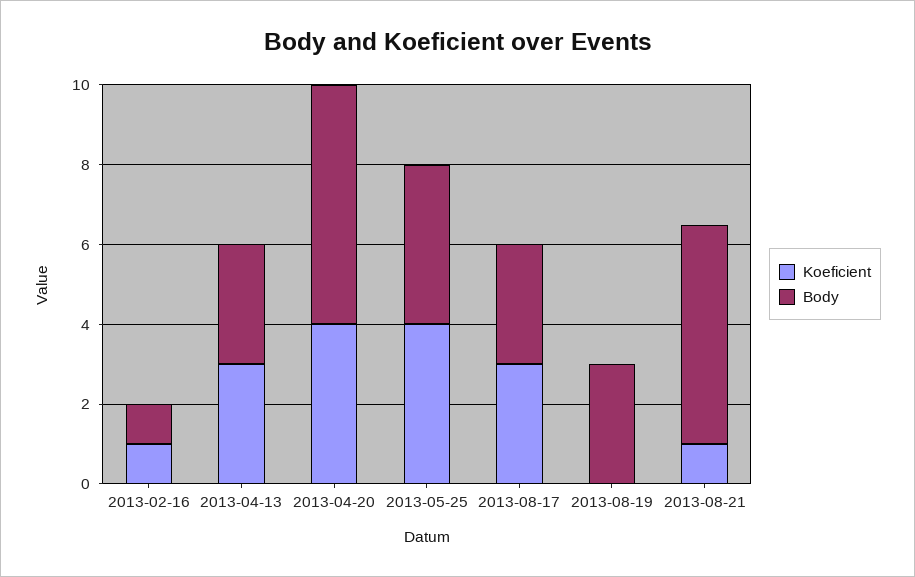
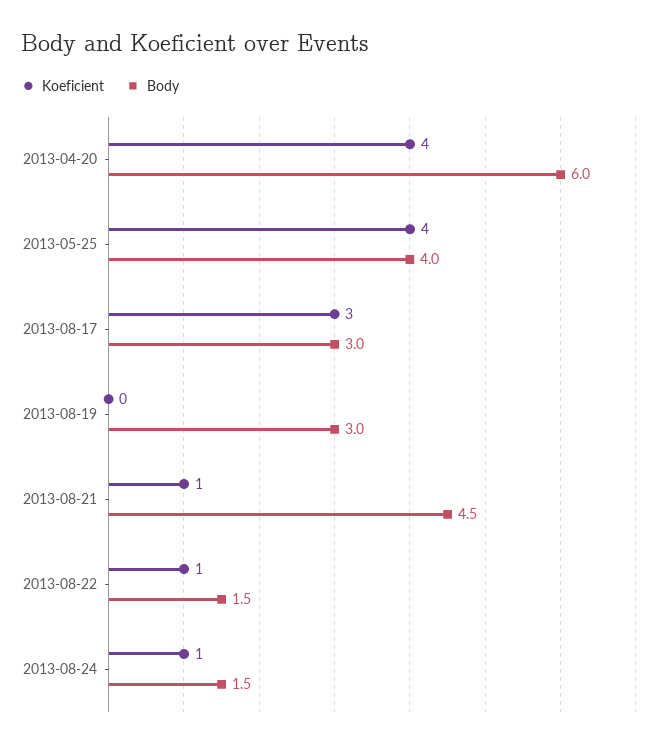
Koeficient, 2013-02-16: 1 -> none
Body, 2013-02-16: 1 -> none
Koeficient, 2013-04-13: 3 -> none
Body, 2013-04-13: 3 -> none
Body, 2013-08-21: 5.5 -> 4.5
Koeficient, 2013-08-22: none -> 1
Body, 2013-08-22: none -> 1.5
Koeficient, 2013-08-24: none -> 1
Body, 2013-08-24: none -> 1.5

